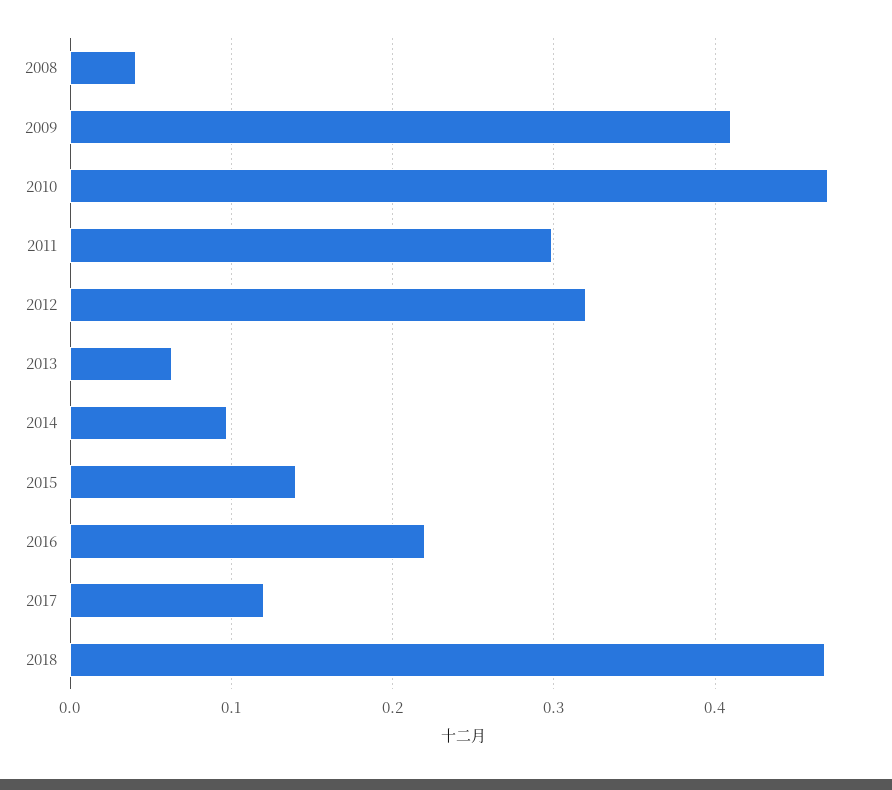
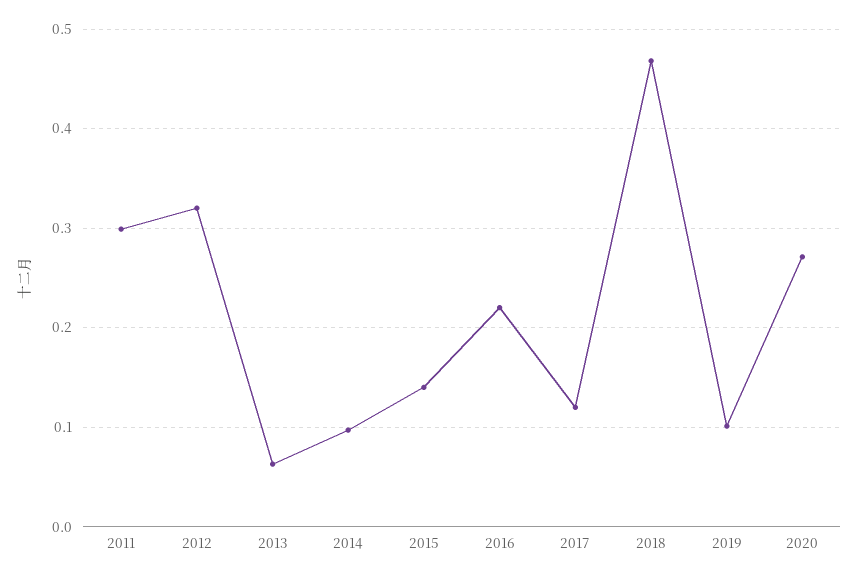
2008: 0.04 -> none
2009: 0.41 -> none
2010: 0.47 -> none
2019: none -> 0.1
2020: none -> 0.27

